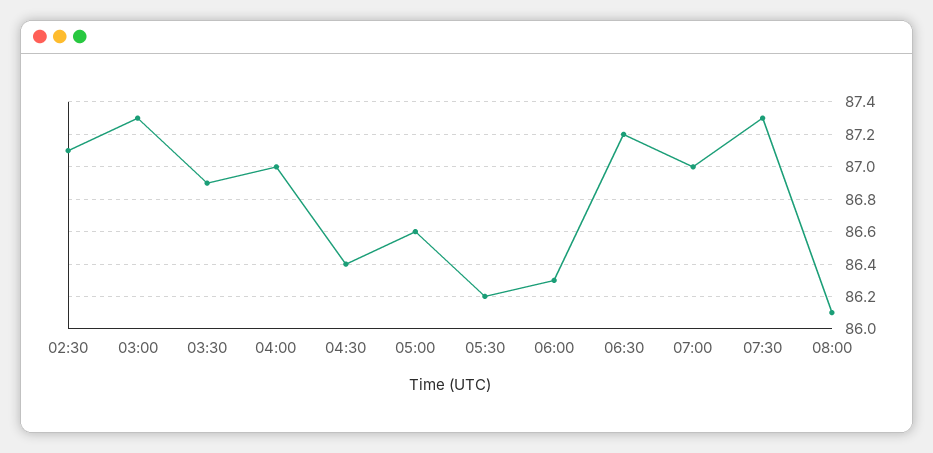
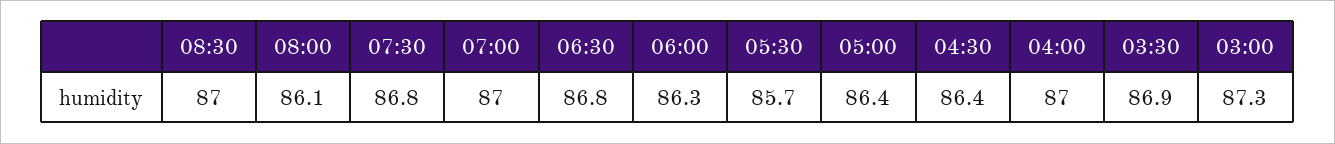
02:30: 87.1 -> none
05:00: 86.6 -> 86.4
05:30: 86.2 -> 85.7
06:30: 87.2 -> 86.8
07:30: 87.3 -> 86.8
08:30: none -> 87

